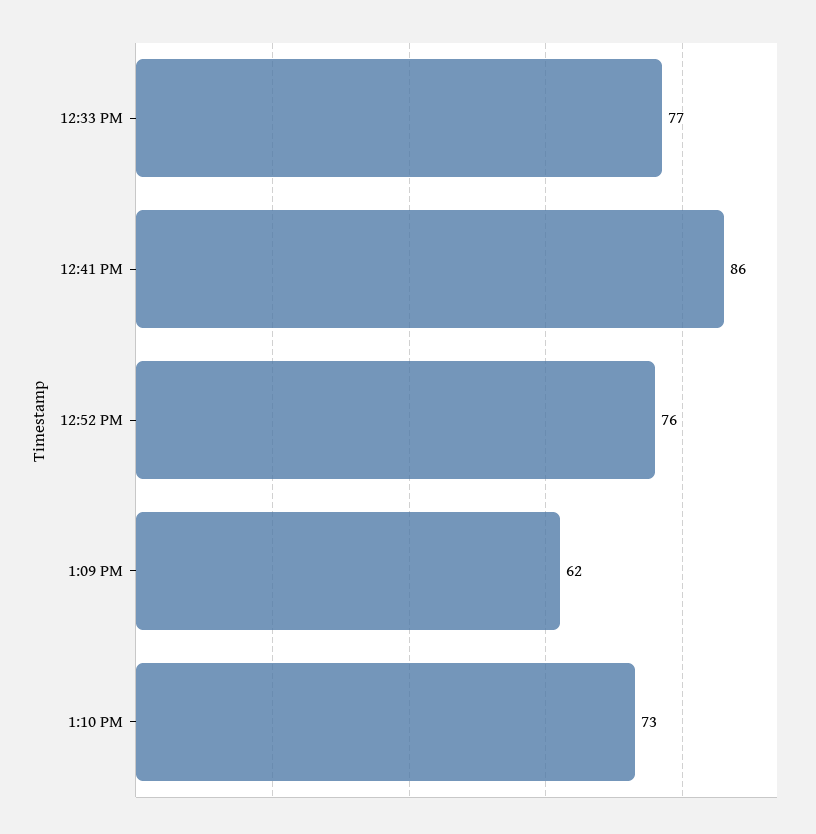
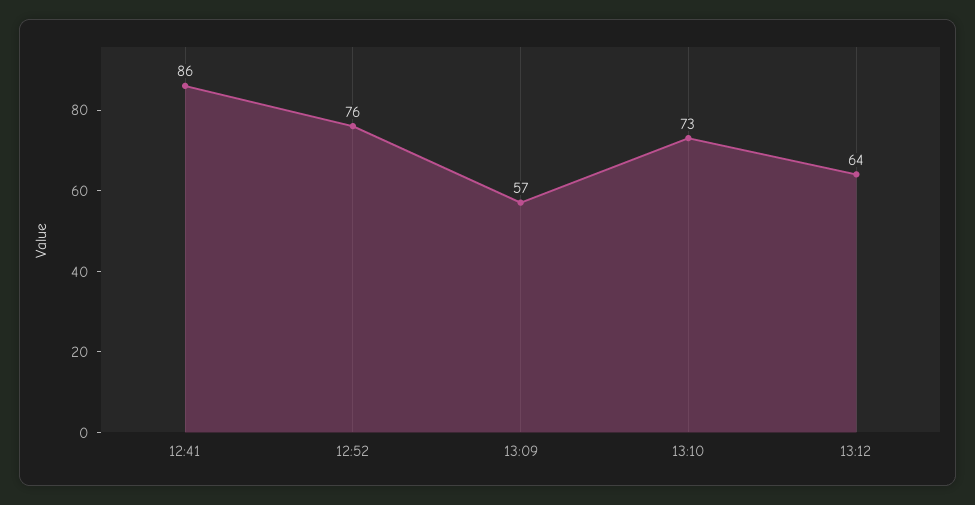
12:33 PM: 77 -> none
1:09 PM: 62 -> 57
13:12: none -> 64

